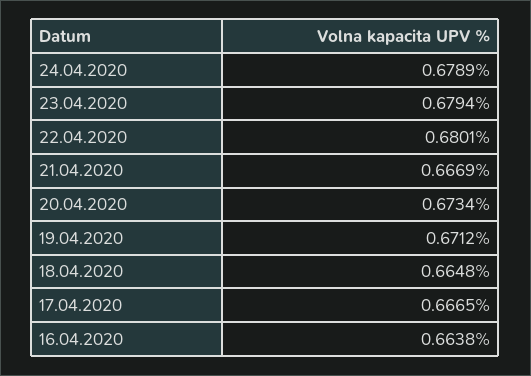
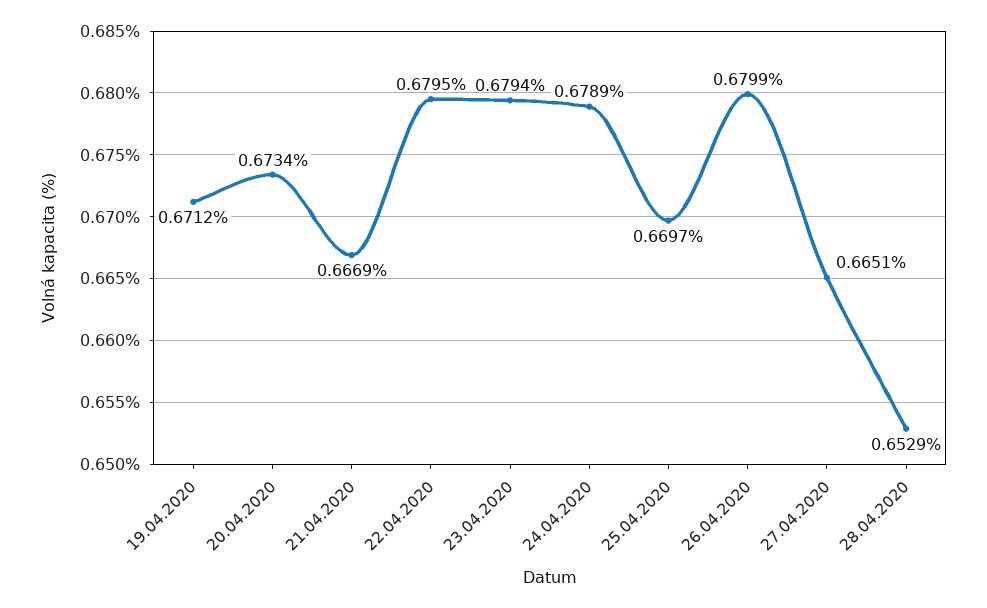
22.04.2020: 0.6801 -> 0.6795
18.04.2020: 0.6648 -> none
17.04.2020: 0.6665 -> none
16.04.2020: 0.6638 -> none
25.04.2020: none -> 0.6697
26.04.2020: none -> 0.6799
27.04.2020: none -> 0.6651
28.04.2020: none -> 0.6529

